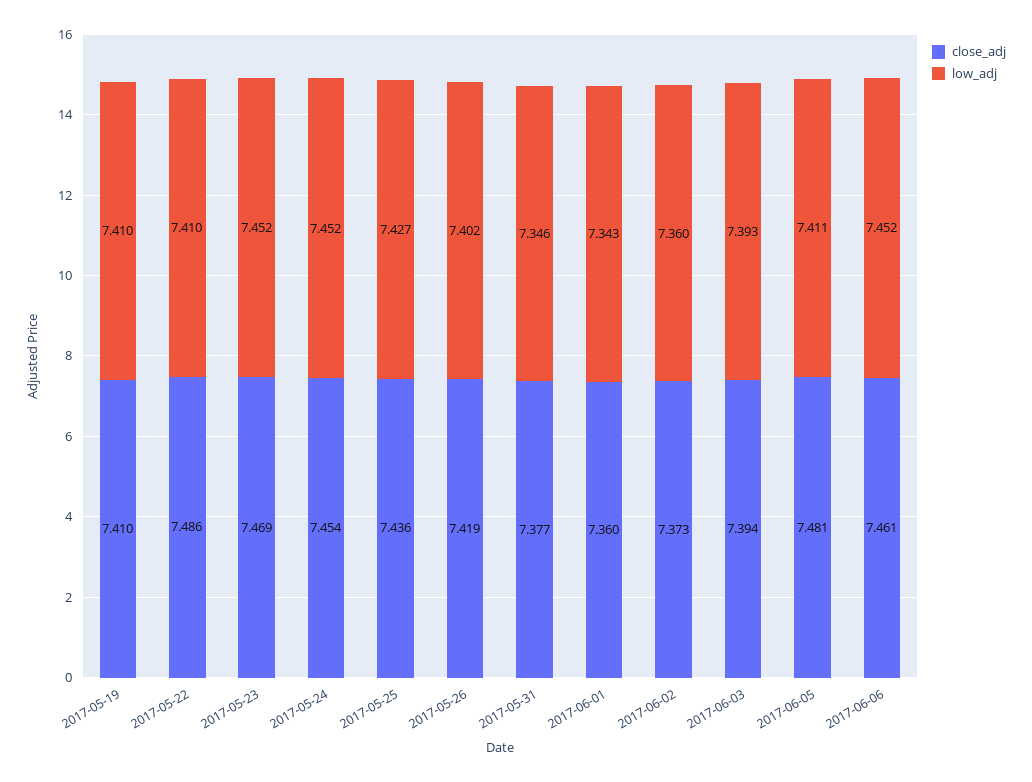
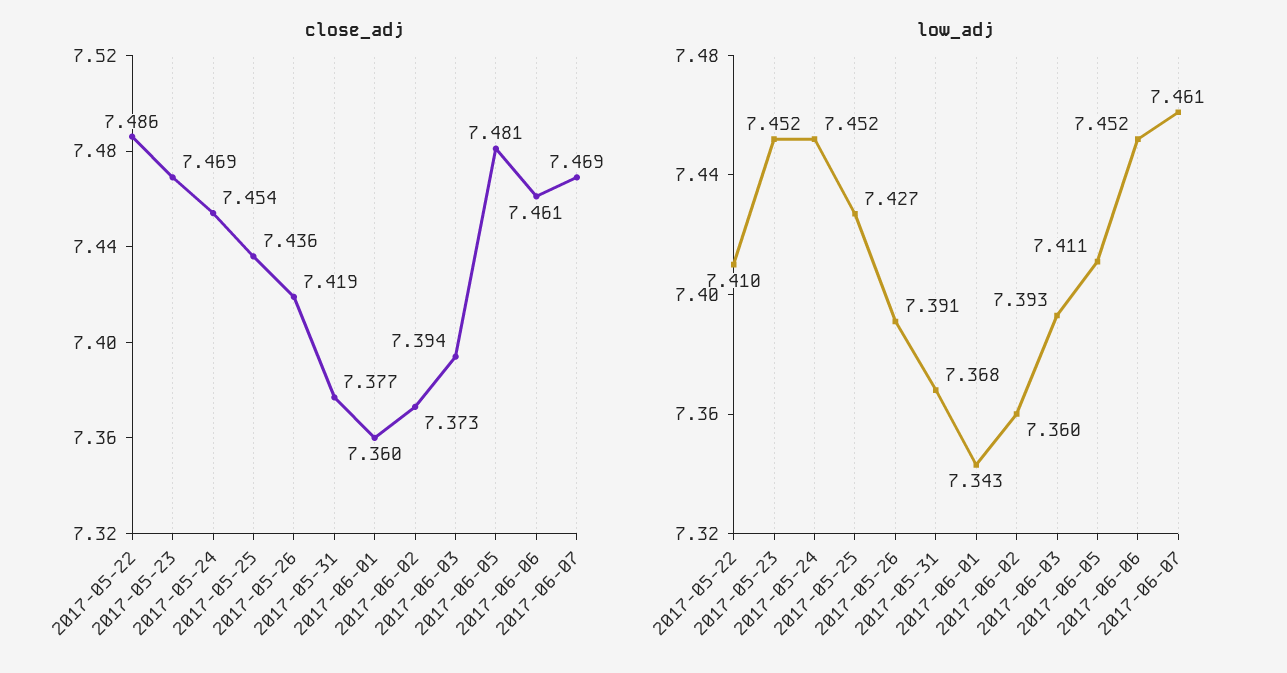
close_adj, 2017-05-19: 7.41 -> none
low_adj, 2017-05-19: 7.41 -> none
low_adj, 2017-05-26: 7.402 -> 7.391
low_adj, 2017-05-31: 7.346 -> 7.368
close_adj, 2017-06-07: none -> 7.469
low_adj, 2017-06-07: none -> 7.461

